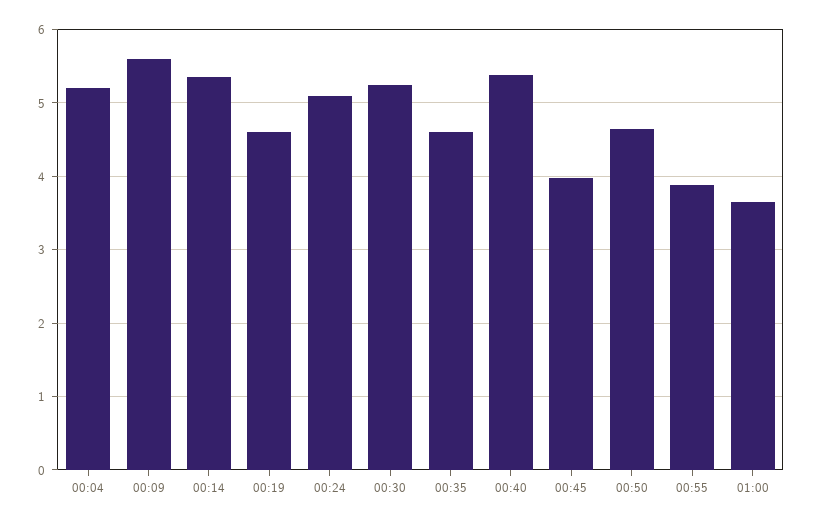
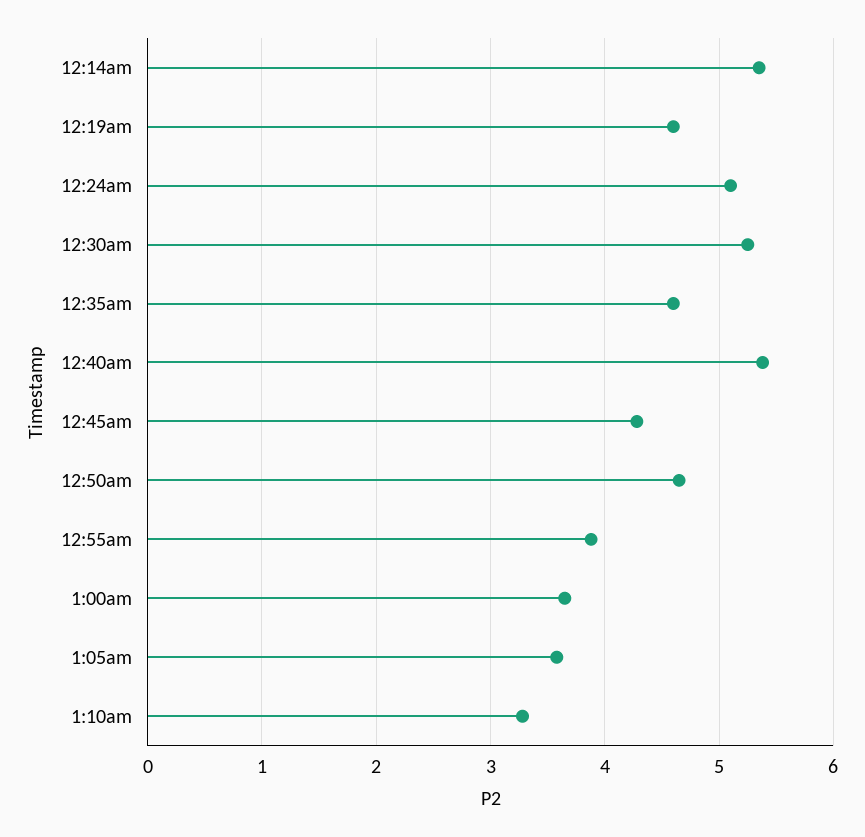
00:04: 5.2 -> none
00:09: 5.6 -> none
00:45: 4 -> 4.3
1:05am: none -> 3.6
1:10am: none -> 3.3

